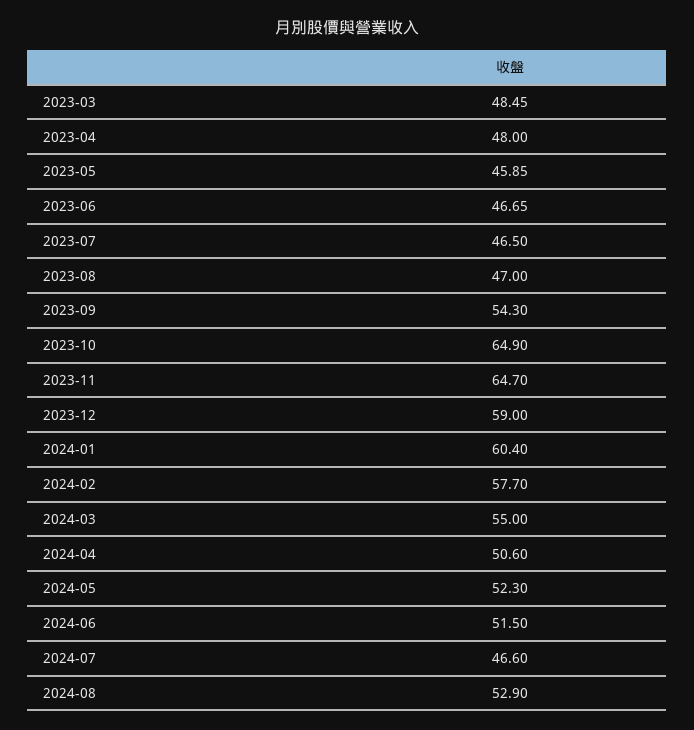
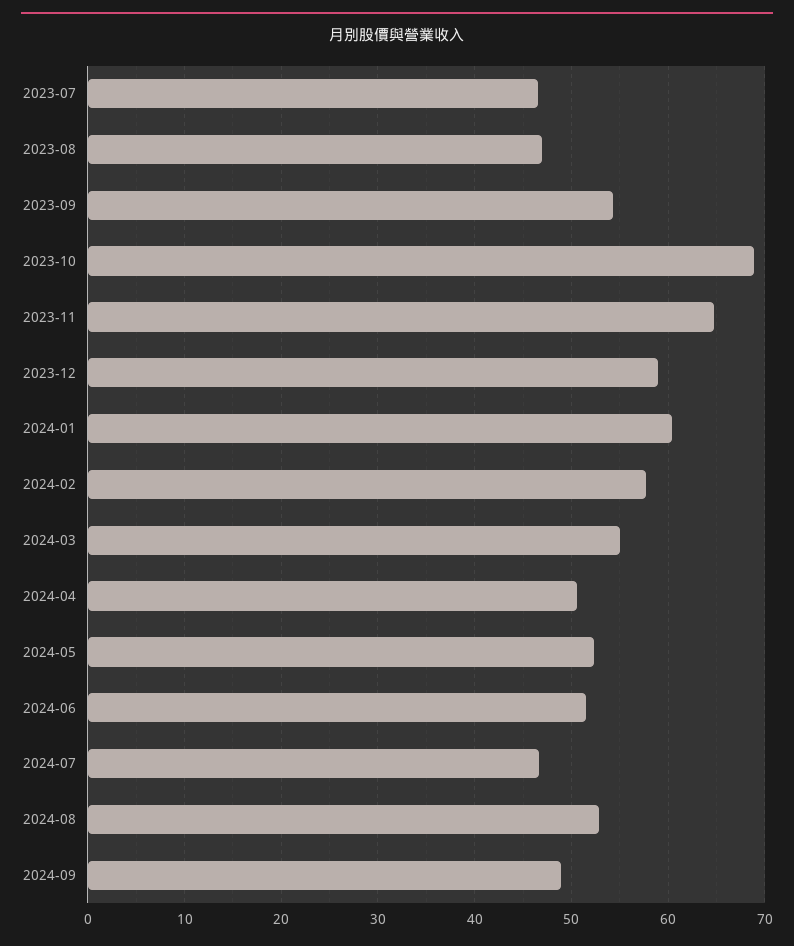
2023-03: 48.45 -> none
2023-04: 48 -> none
2023-05: 45.85 -> none
2023-06: 46.65 -> none
2023-10: 64.9 -> 69
2024-09: none -> 49

